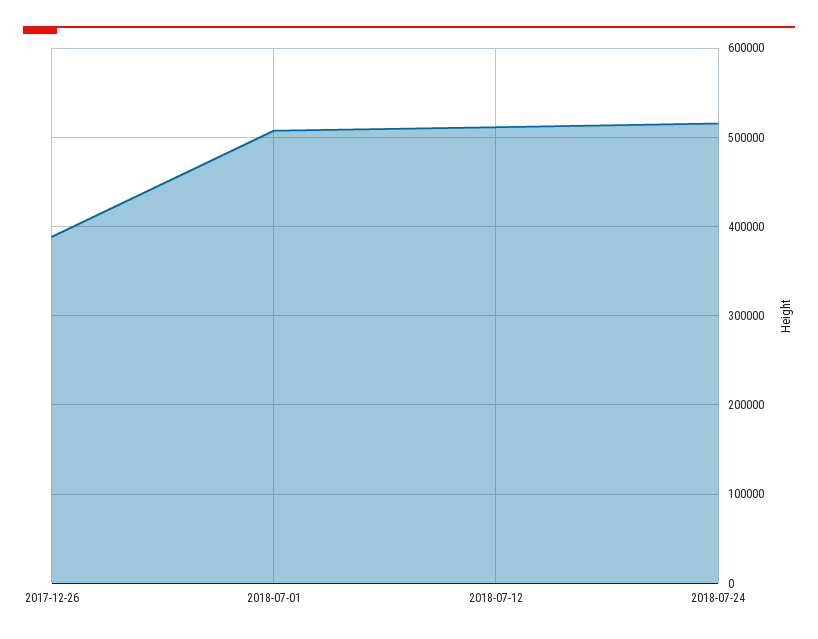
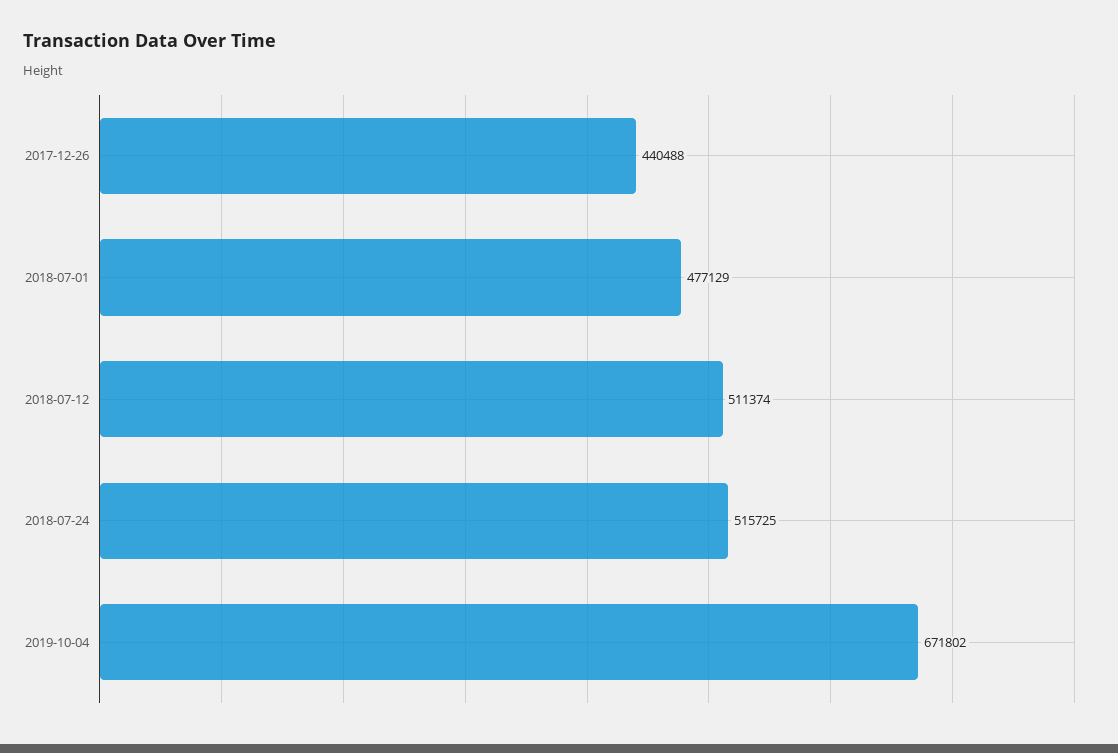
2017-12-26: 390000 -> 440488
2018-07-01: 510000 -> 477129
2019-10-04: none -> 671802

